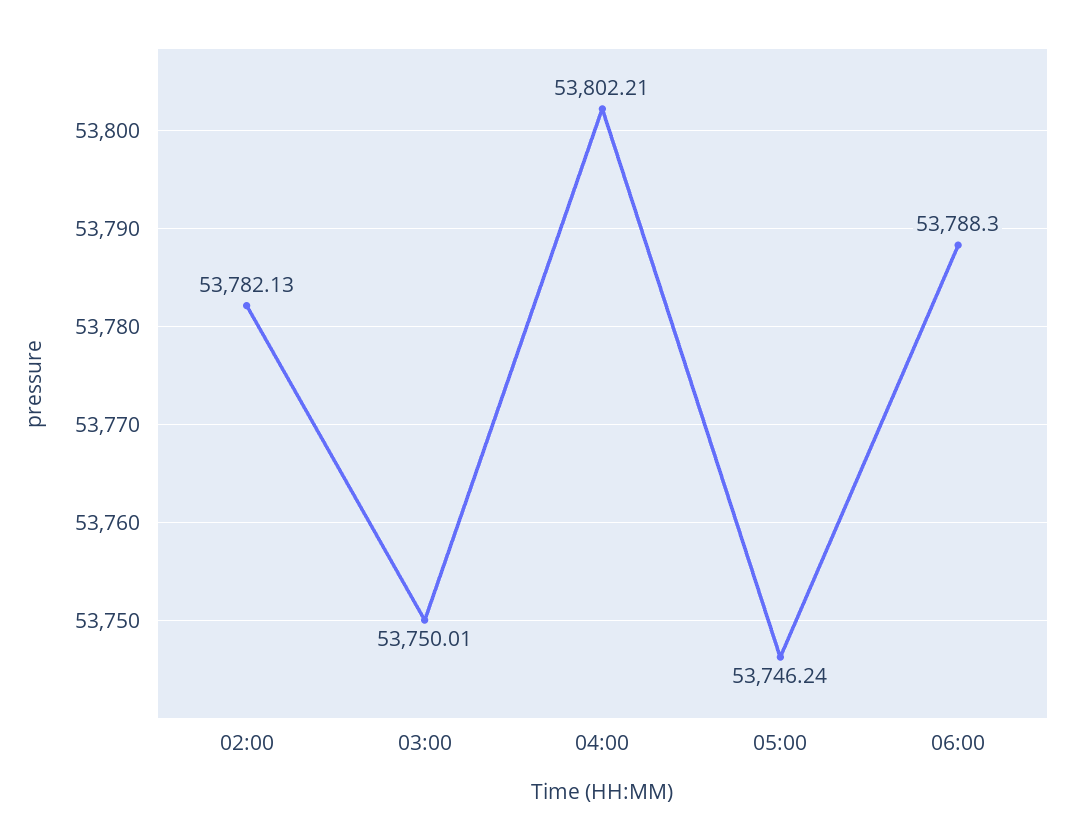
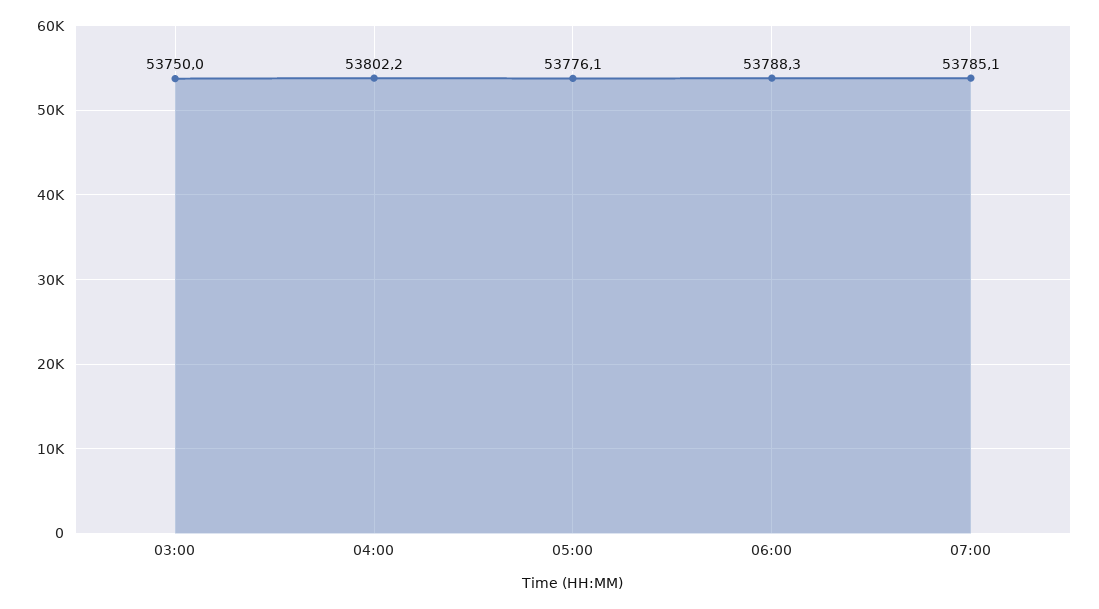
02:00: 53782.13 -> none
05:00: 53746.24 -> 53776.1
07:00: none -> 53785.1

